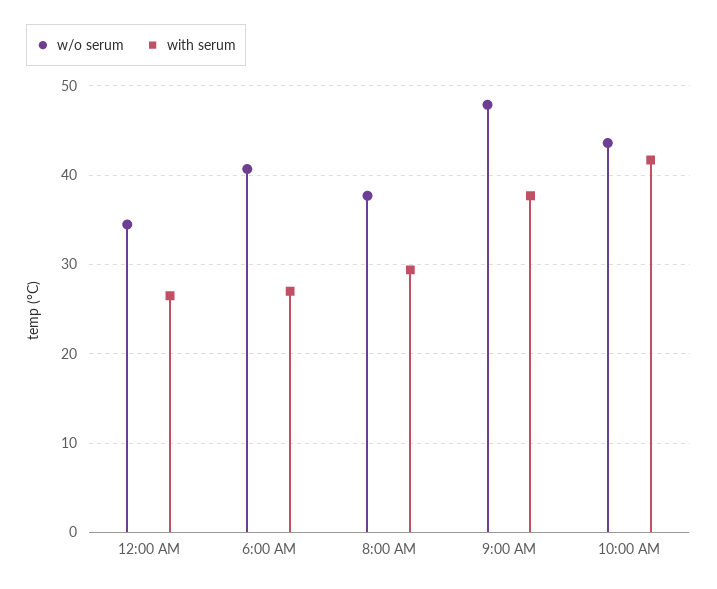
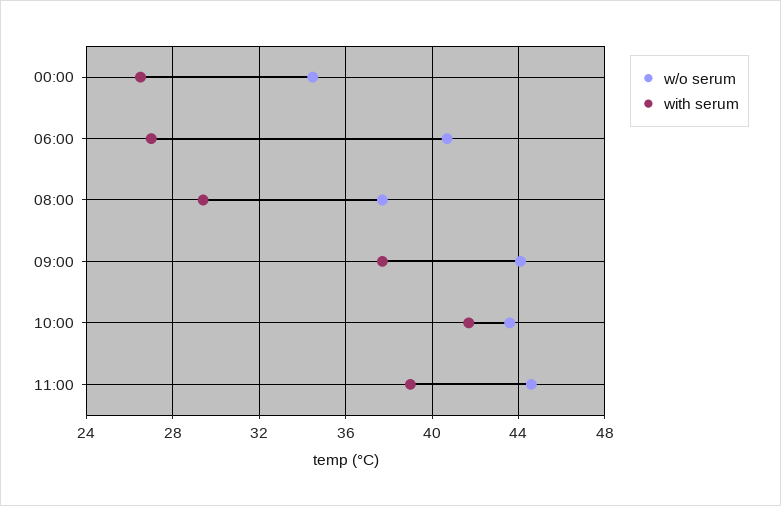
w/o serum, 9:00 AM: 48 -> 44
w/o serum, 11:00: none -> 44.5
with serum, 11:00: none -> 39

